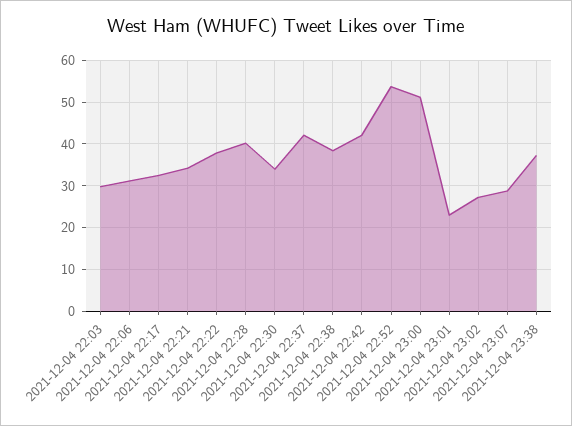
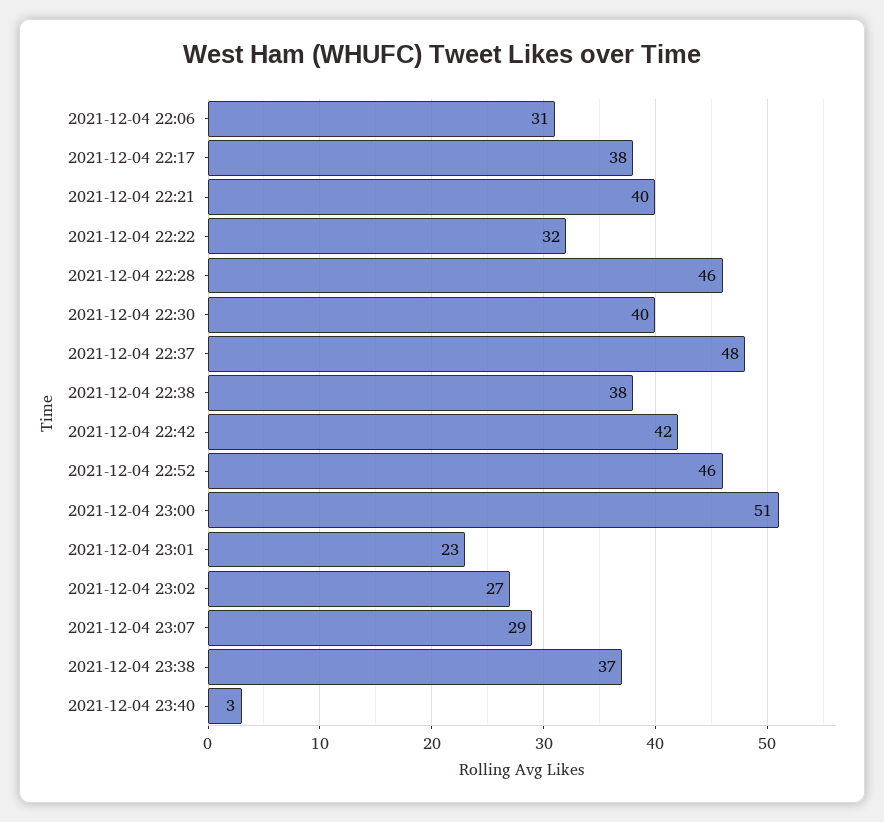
2021-12-04 22:03: 30 -> none
2021-12-04 22:17: 32 -> 38
2021-12-04 22:21: 34 -> 40
2021-12-04 22:22: 38 -> 32
2021-12-04 22:28: 40 -> 46
2021-12-04 22:30: 34 -> 40
2021-12-04 22:37: 42 -> 48
2021-12-04 22:52: 54 -> 46
2021-12-04 23:40: none -> 3

